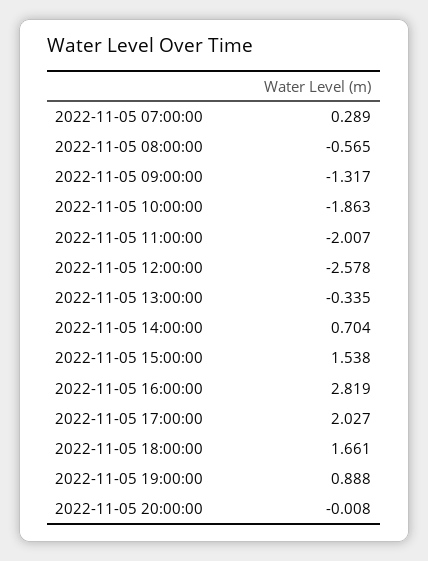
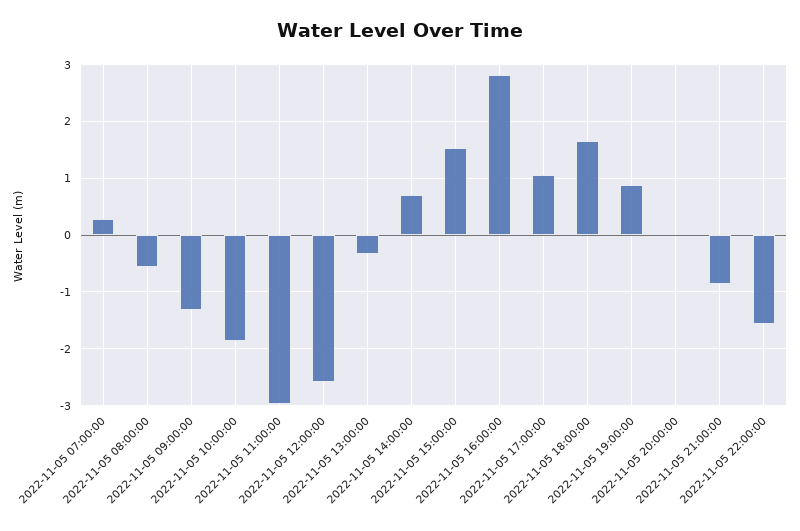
2022-11-05 11:00:00: -2.007 -> -3
2022-11-05 17:00:00: 2.027 -> 1
2022-11-05 21:00:00: none -> -0.8
2022-11-05 22:00:00: none -> -1.6

